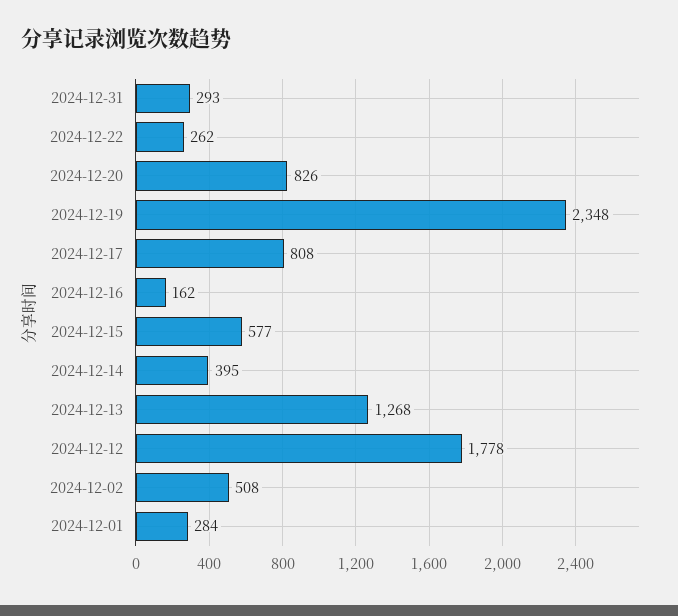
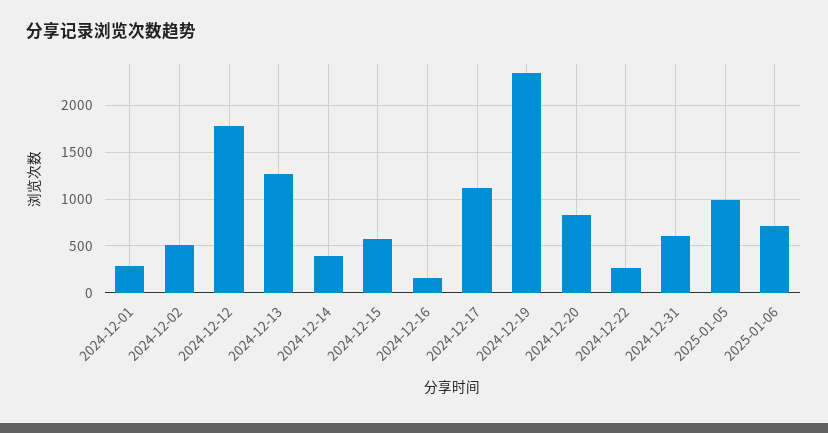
2024-12-31: 293 -> 600
2024-12-17: 808 -> 1100
2025-01-05: none -> 1000
2025-01-06: none -> 700

